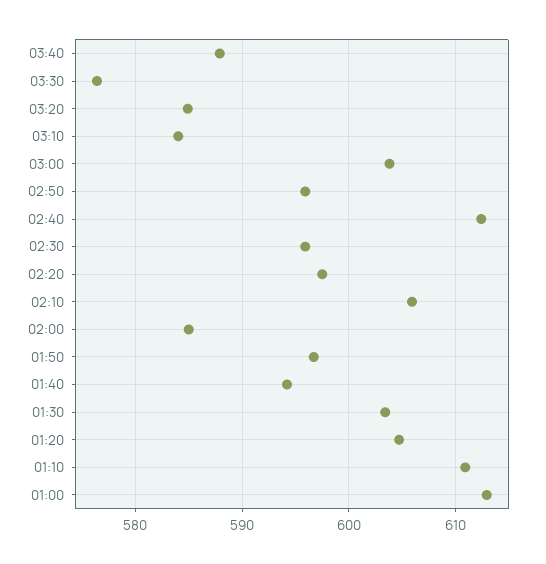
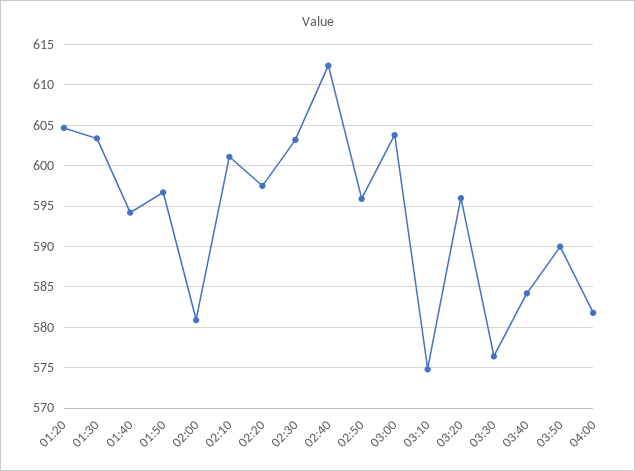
03:40: 588 -> 584
03:20: 585 -> 596
03:10: 584 -> 575
02:30: 596 -> 603
02:10: 606 -> 601
02:00: 585 -> 581
01:10: 611 -> none
01:00: 613 -> none
03:50: none -> 590
04:00: none -> 582

